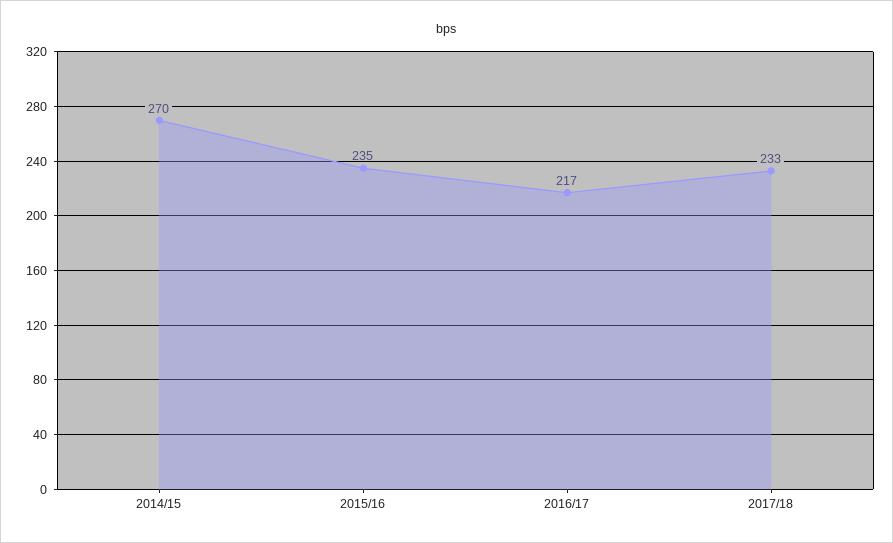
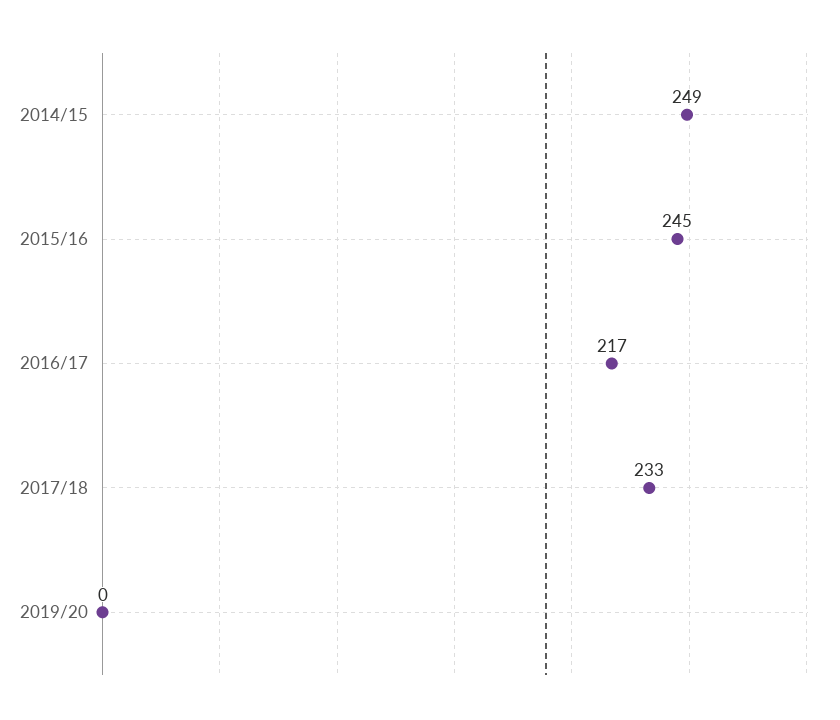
2014/15: 270 -> 249
2015/16: 235 -> 245
2019/20: none -> 0

